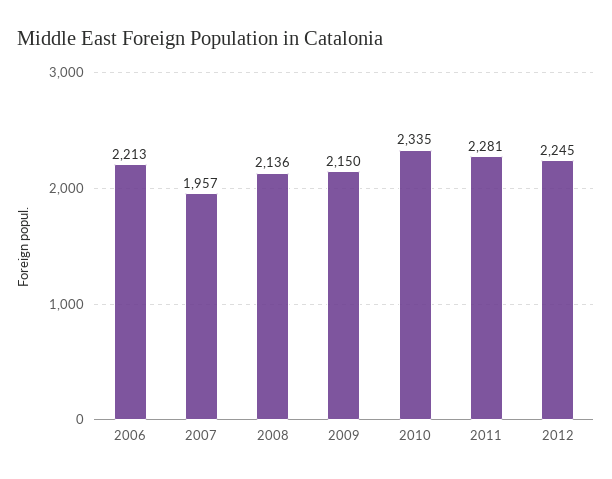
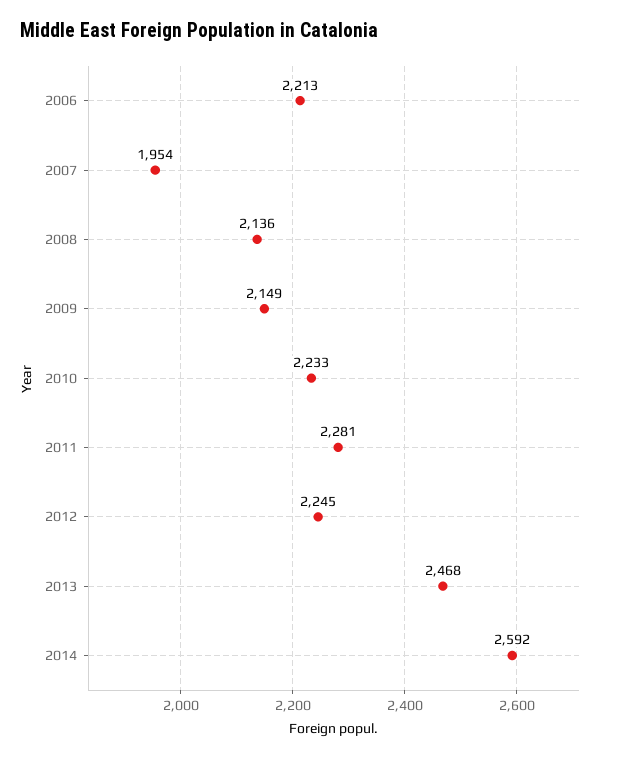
2007: 1957 -> 1954
2009: 2150 -> 2149
2010: 2335 -> 2233
2013: none -> 2468
2014: none -> 2592

